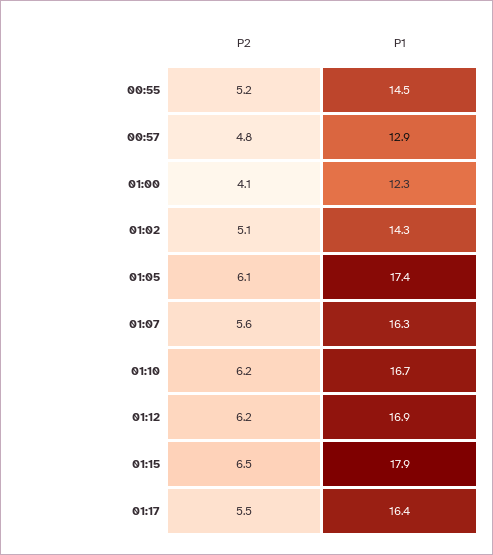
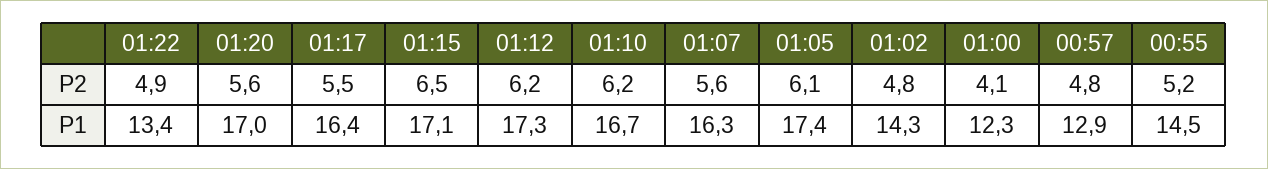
P2, 01:02: 5.1 -> 4.8
P1, 01:12: 16.9 -> 17.3
P1, 01:15: 17.9 -> 17.1
P2, 01:22: none -> 4.9
P2, 01:20: none -> 5.6
P1, 01:22: none -> 13.4
P1, 01:20: none -> 17

